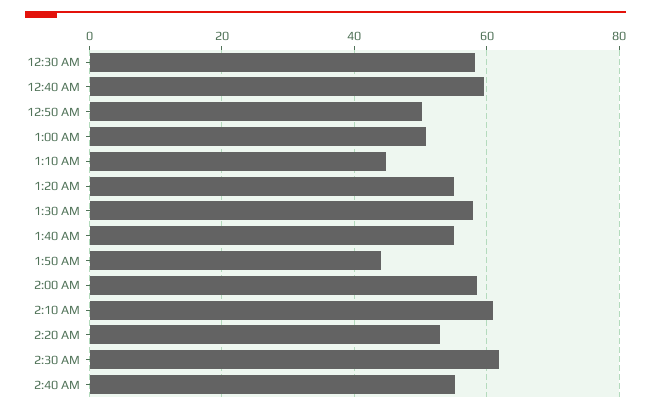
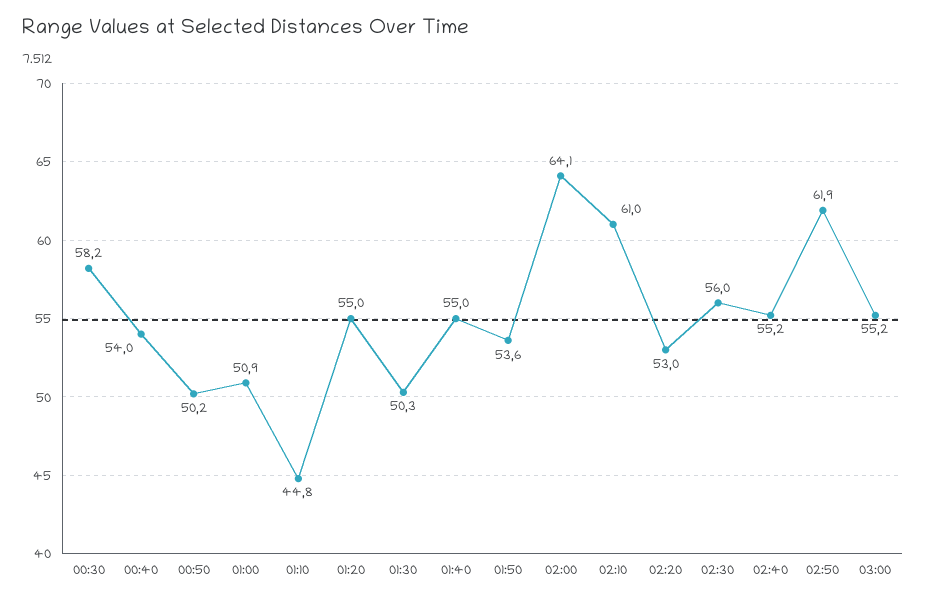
12:40 AM: 60 -> 54
1:30 AM: 58 -> 50.3
1:50 AM: 44 -> 53.6
2:00 AM: 58 -> 64.1
2:30 AM: 62 -> 56
02:50: none -> 61.9
03:00: none -> 55.2

